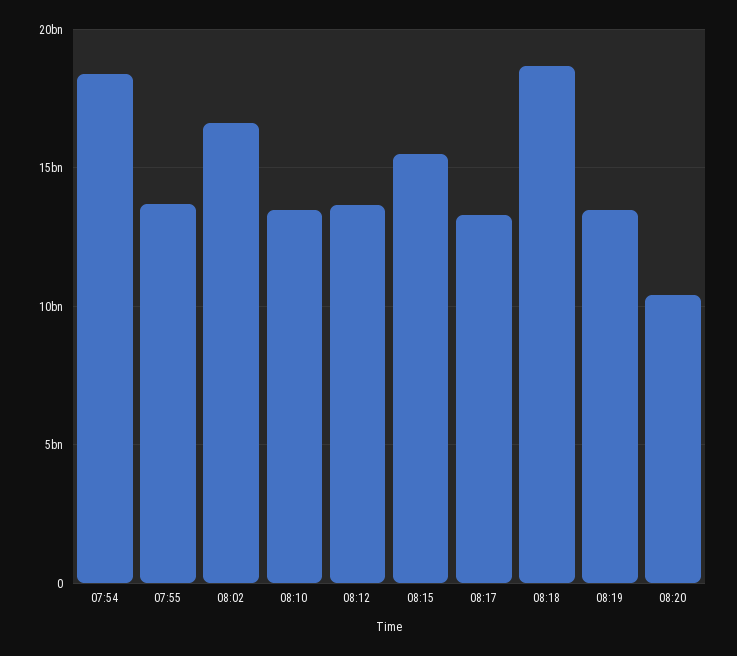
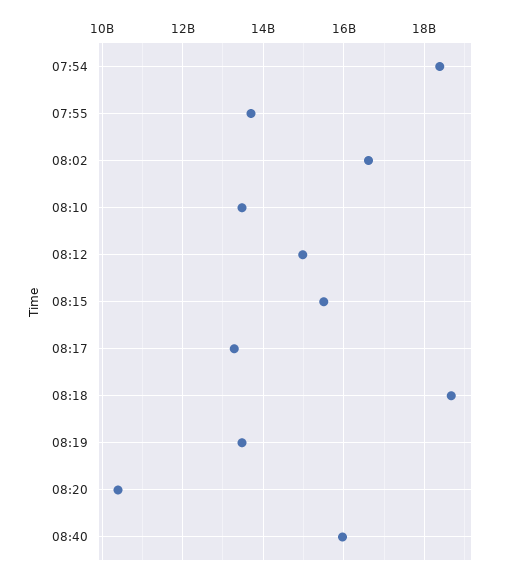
08:12: 13500000000 -> 15000000000
08:40: none -> 16000000000

